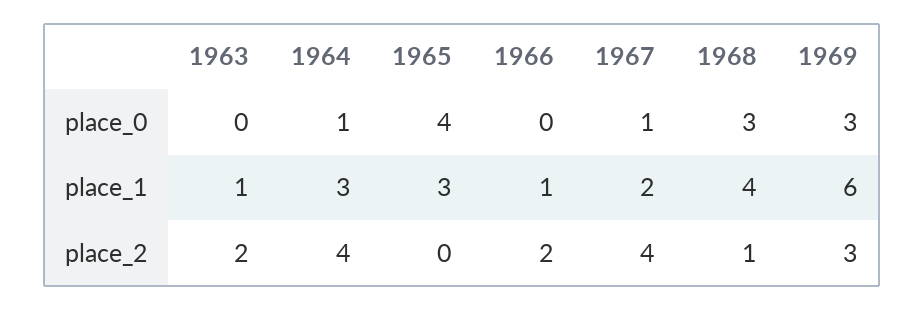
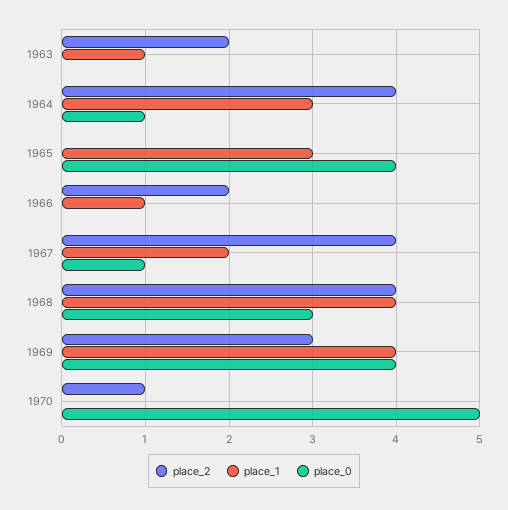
place_0, 1969: 3 -> 4
place_1, 1969: 6 -> 4
place_2, 1968: 1 -> 4
place_2, 1970: none -> 1
place_1, 1970: none -> 0
place_0, 1970: none -> 5

